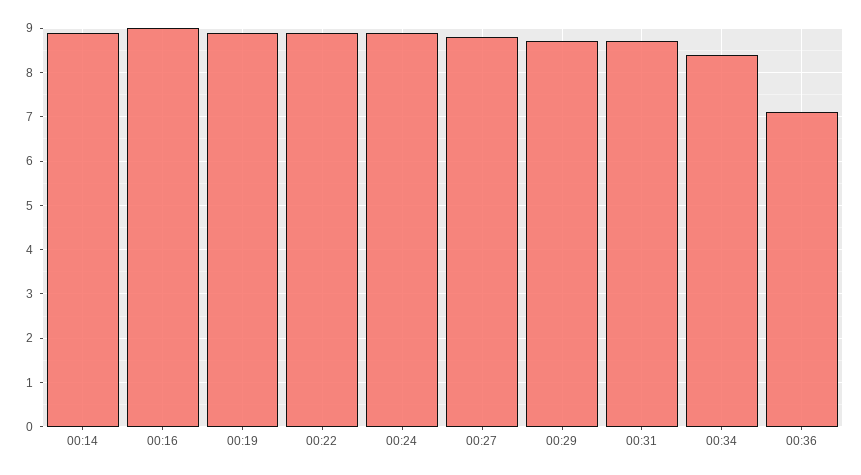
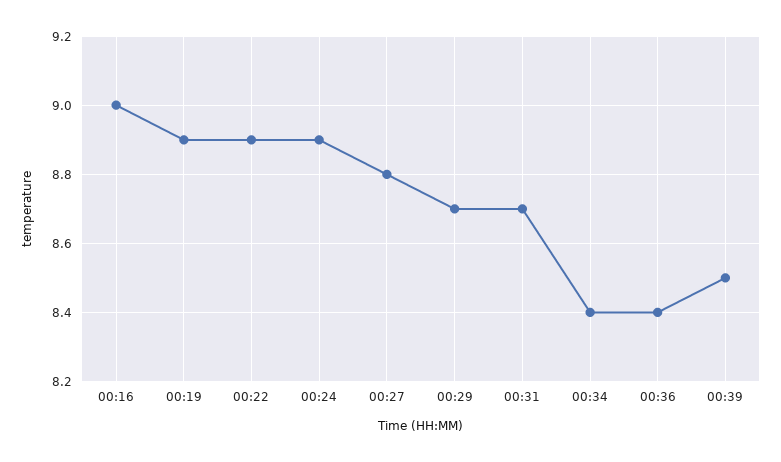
00:14: 9 -> none
00:36: 7 -> 8.4
00:39: none -> 8.5

